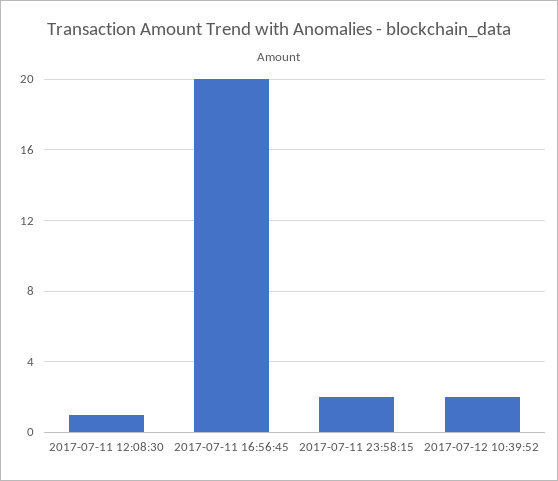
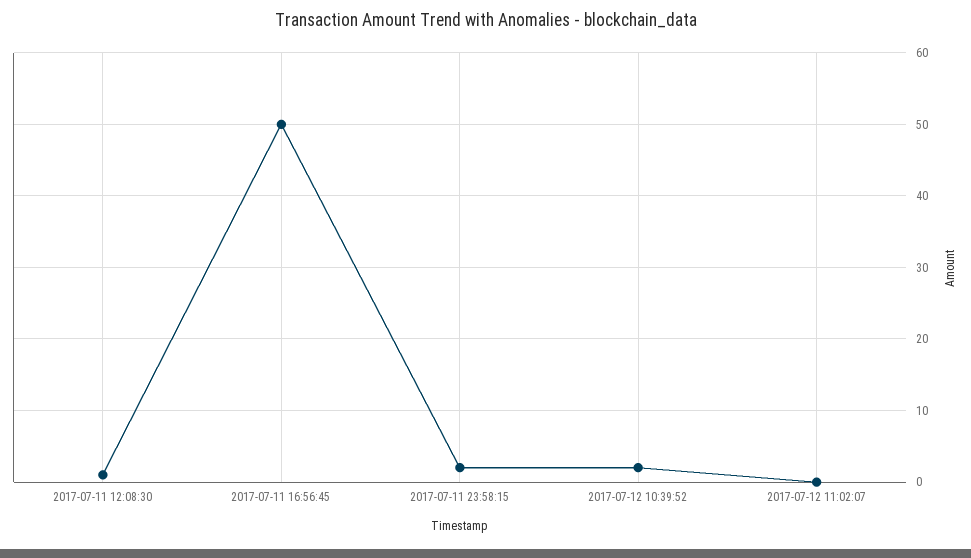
2017-07-11 16:56:45: 20 -> 50
2017-07-12 11:02:07: none -> 0

